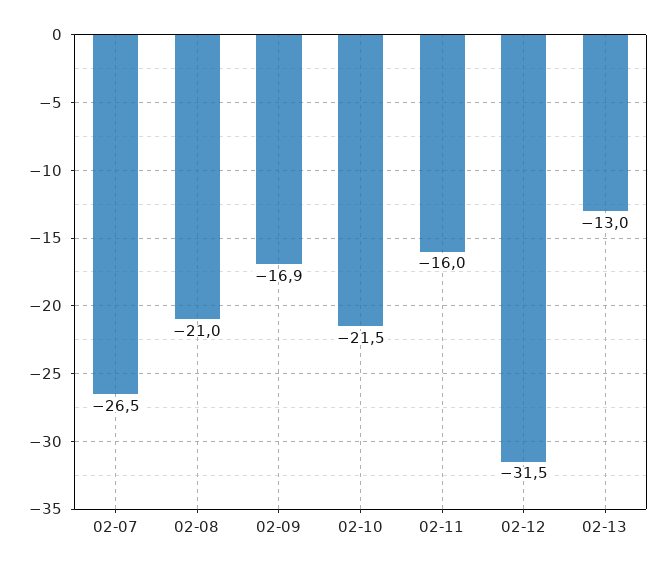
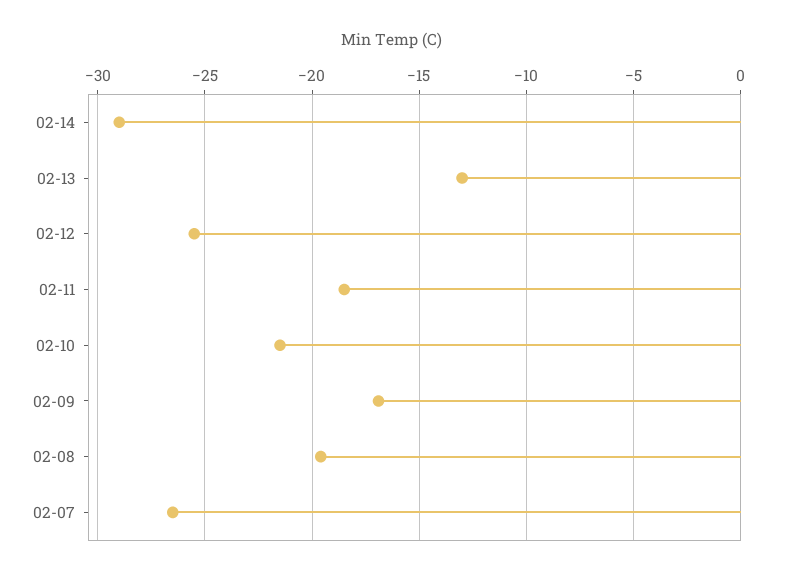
02-08: -21 -> -19.5
02-11: -16 -> -18.5
02-12: -31.5 -> -25.5
02-14: none -> -29

